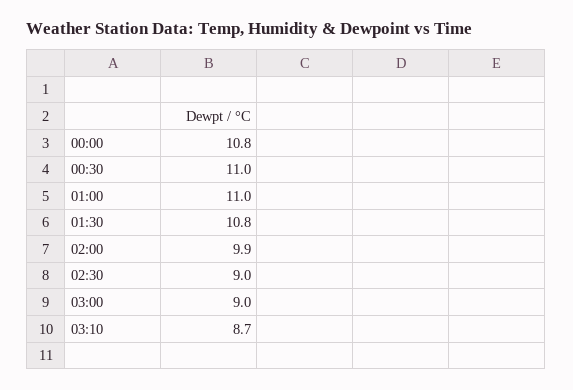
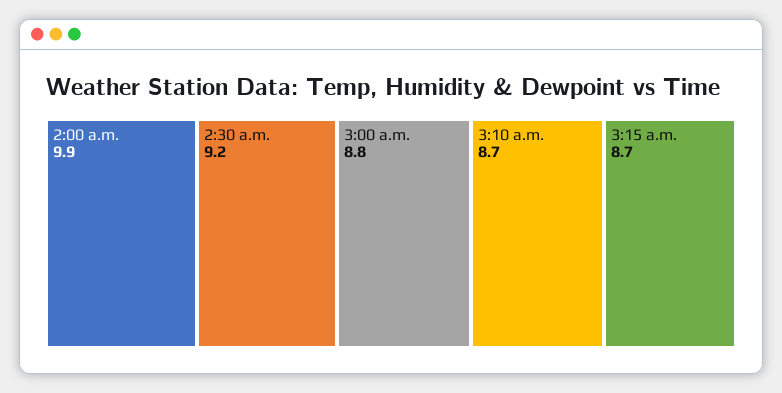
00:00: 10.8 -> none
00:30: 11 -> none
01:00: 11 -> none
01:30: 10.8 -> none
02:30: 9 -> 9.2
03:00: 9 -> 8.8
3:15 a.m.: none -> 8.7

